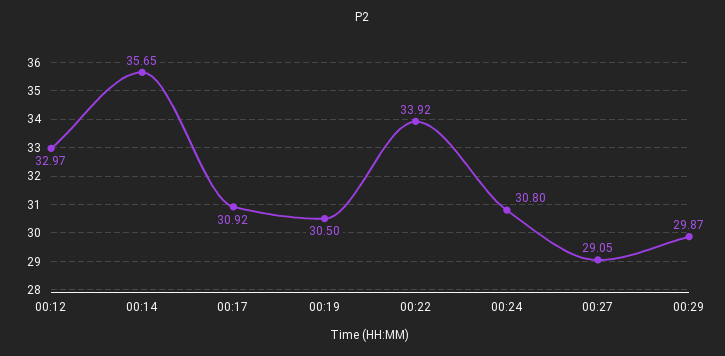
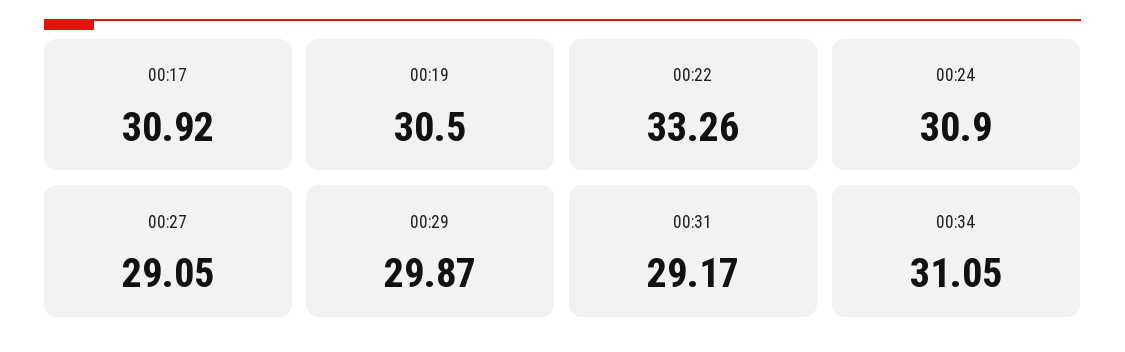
00:12: 32.97 -> none
00:14: 35.65 -> none
00:22: 33.92 -> 33.26
00:24: 30.8 -> 30.9
00:31: none -> 29.17
00:34: none -> 31.05

